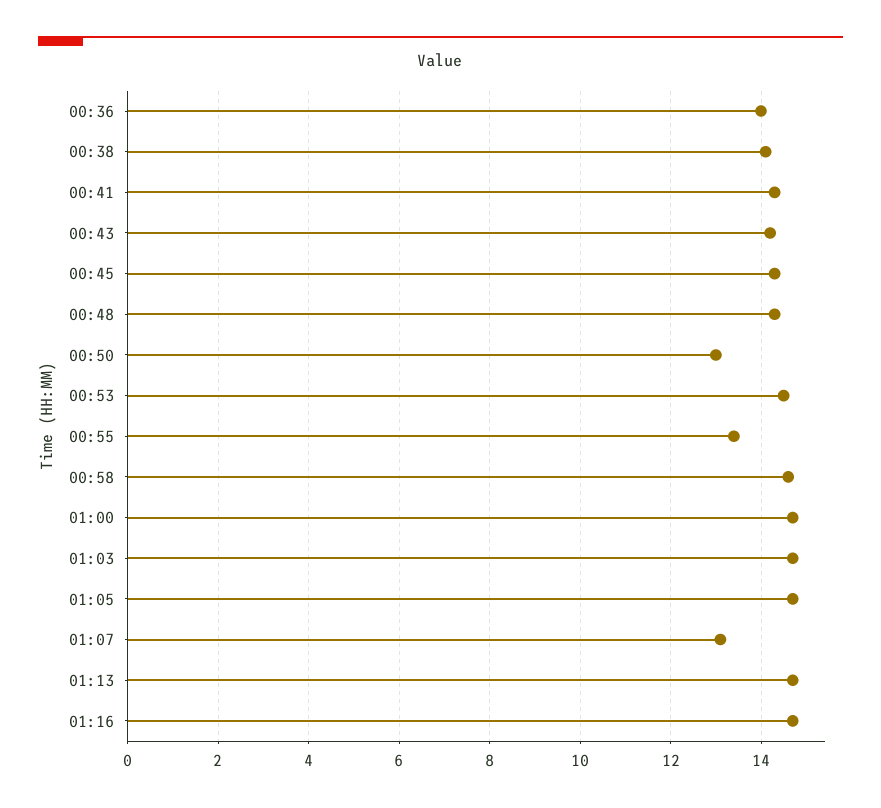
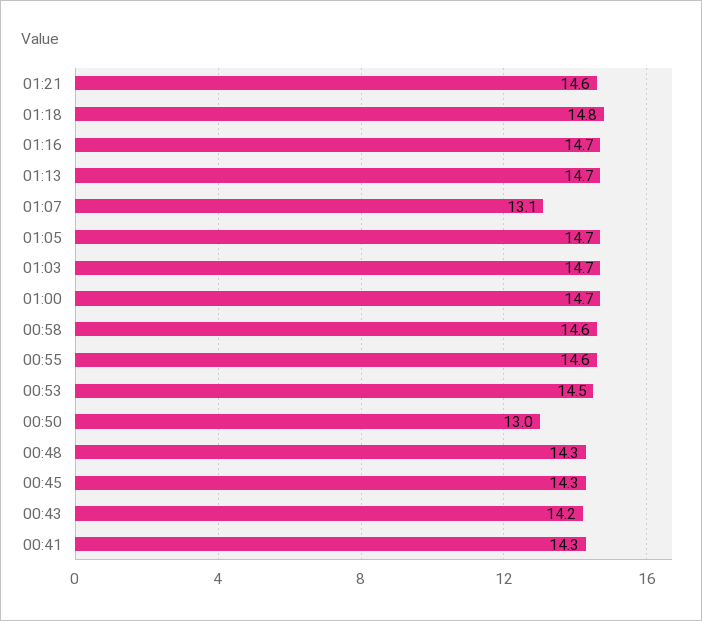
00:36: 14 -> none
00:38: 14 -> none
00:55: 13.5 -> 14.6
01:21: none -> 14.6
01:18: none -> 14.8

